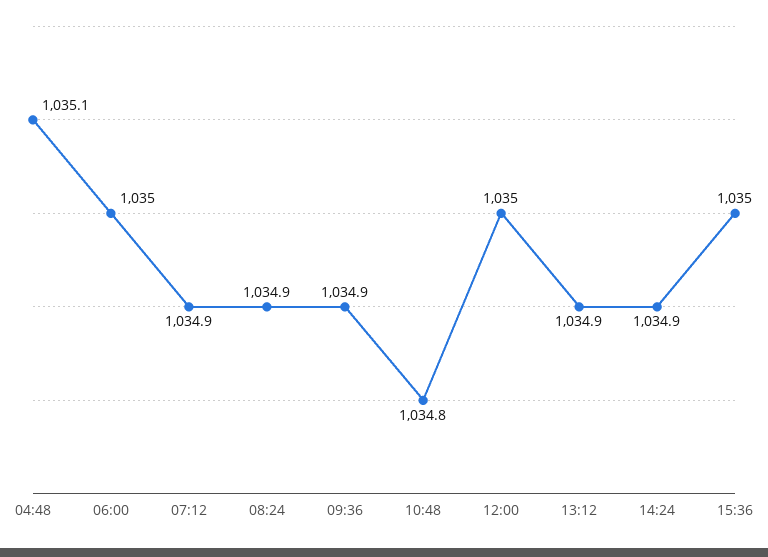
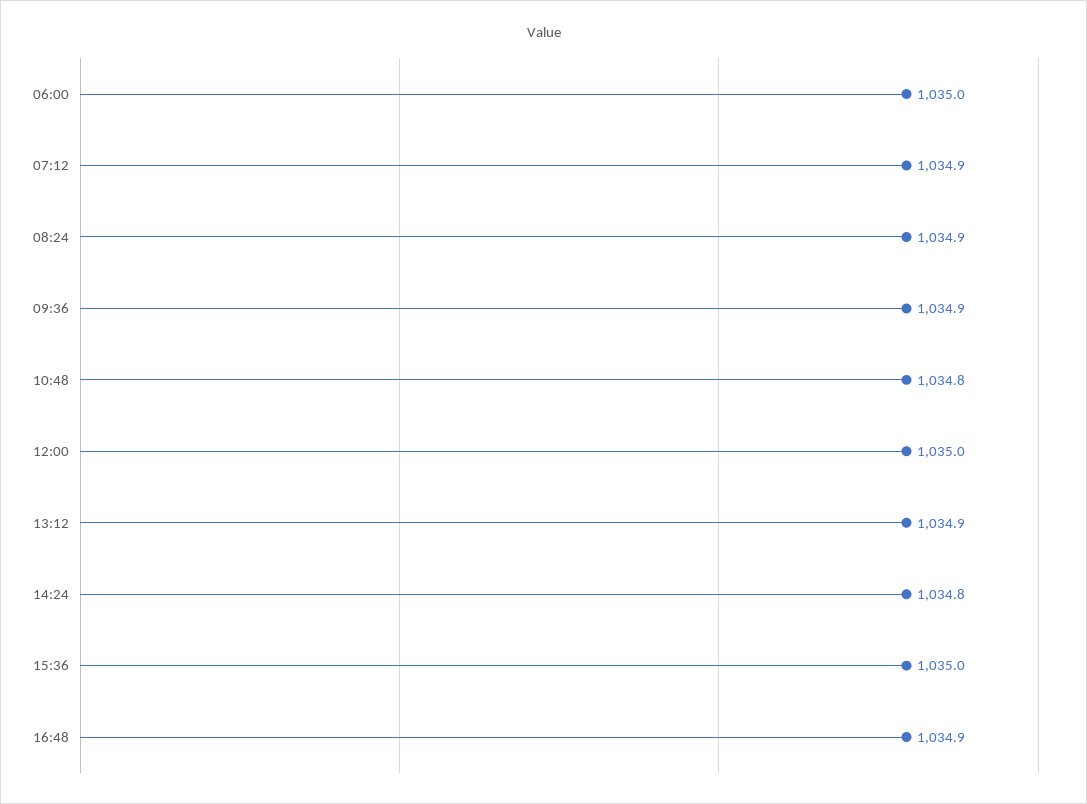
04:48: 1035.1 -> none
14:24: 1034.9 -> 1034.8
16:48: none -> 1034.9

